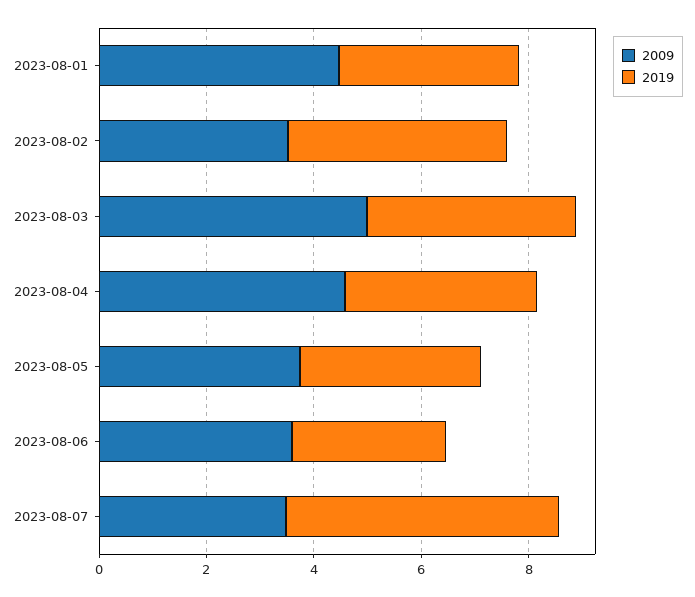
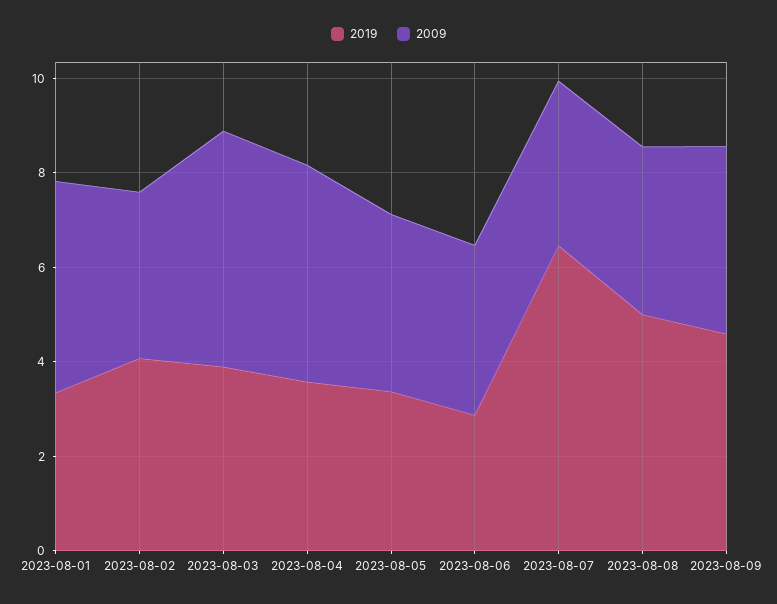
2019, 2023-08-07: 5 -> 6.5
2019, 2023-08-08: none -> 5
2009, 2023-08-08: none -> 3.5
2019, 2023-08-09: none -> 4.5
2009, 2023-08-09: none -> 4

